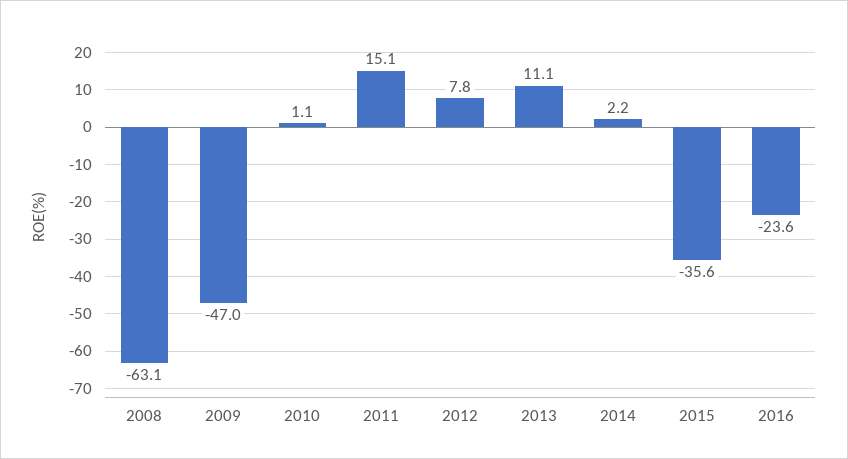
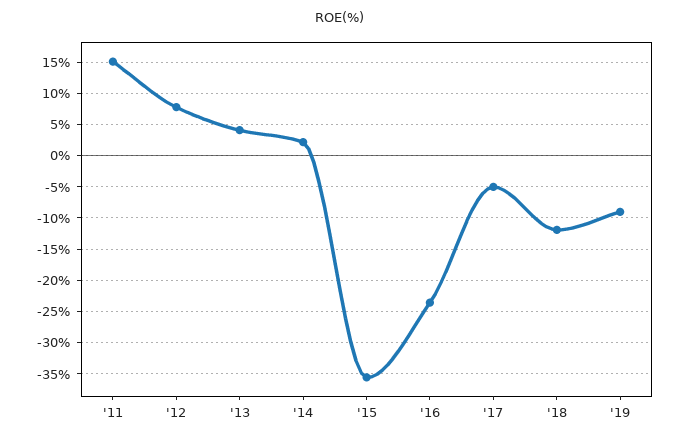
2008: -63.1 -> none
2009: -47 -> none
2010: 1.1 -> none
2013: 11.1 -> 4
'17: none -> -5
'18: none -> -12
'19: none -> -9

